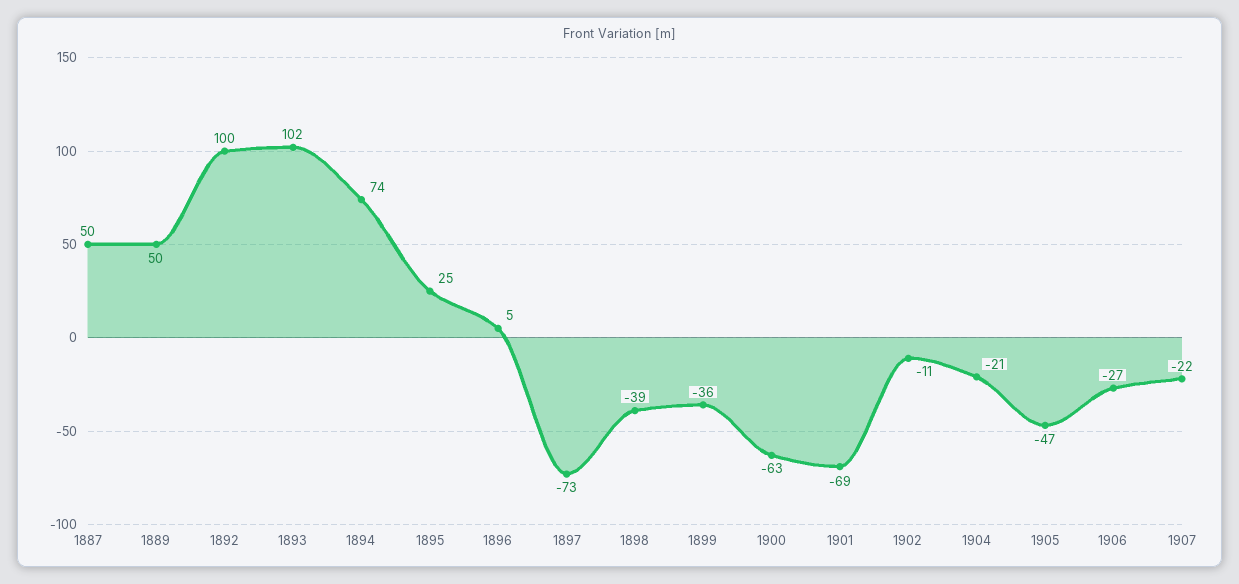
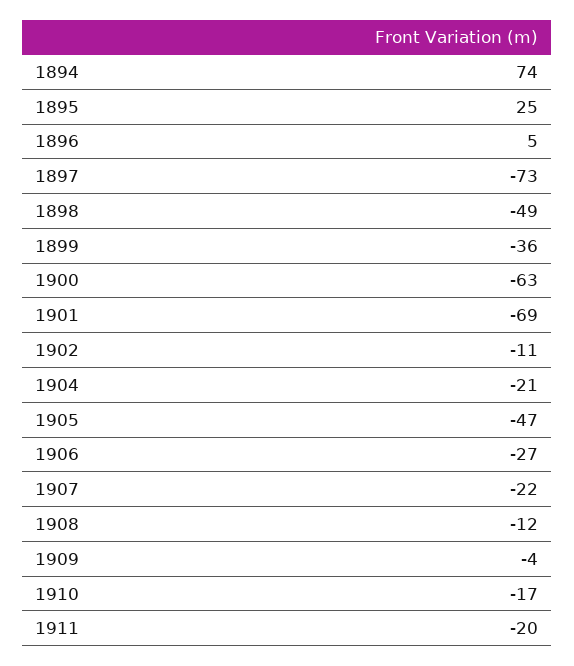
1887: 50 -> none
1889: 50 -> none
1892: 100 -> none
1893: 102 -> none
1898: -39 -> -49
1908: none -> -12
1909: none -> -4
1910: none -> -17
1911: none -> -20

